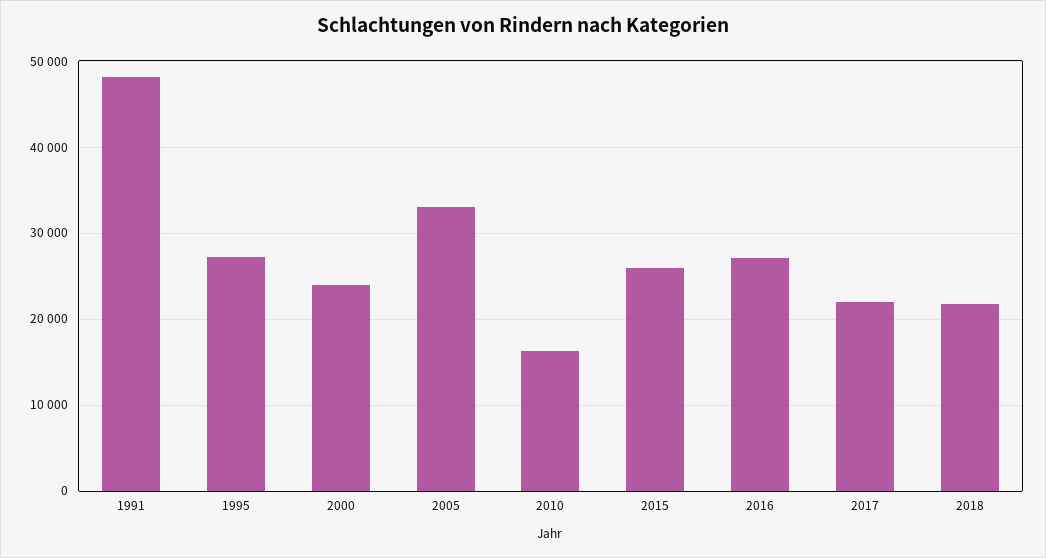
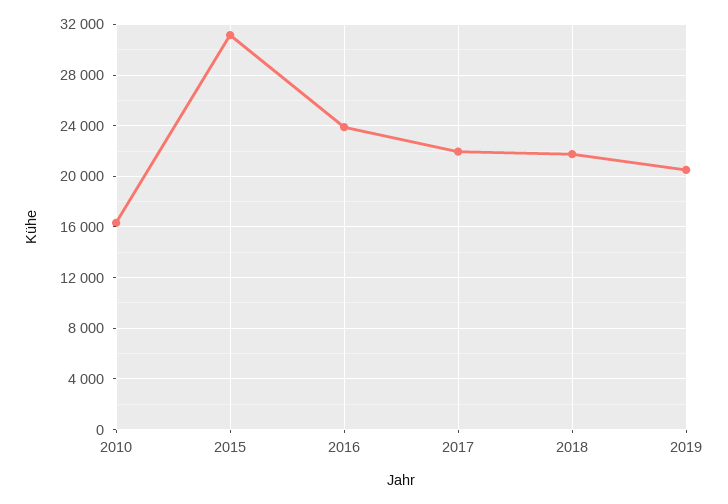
1991: 48000 -> none
1995: 27000 -> none
2000: 24000 -> none
2005: 33000 -> none
2015: 26000 -> 31000
2016: 27000 -> 24000
2019: none -> 20500

